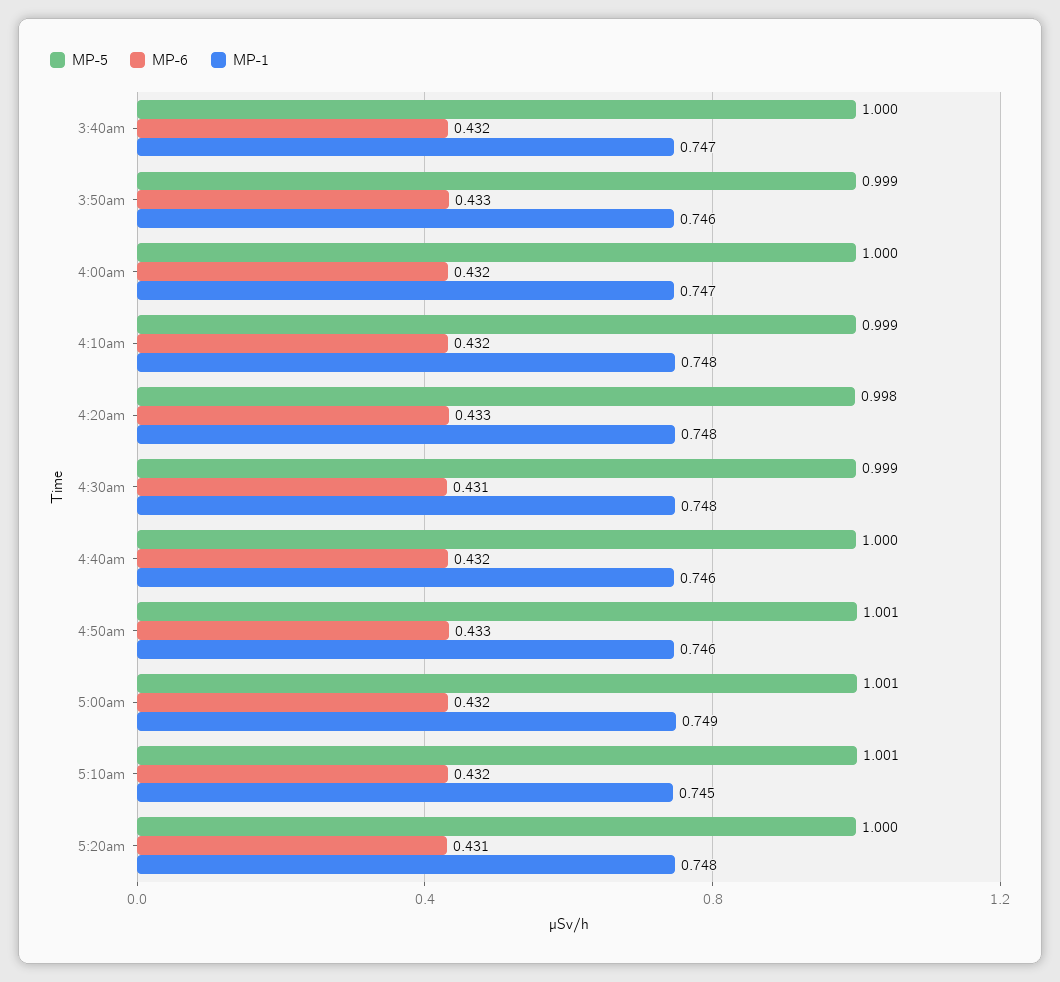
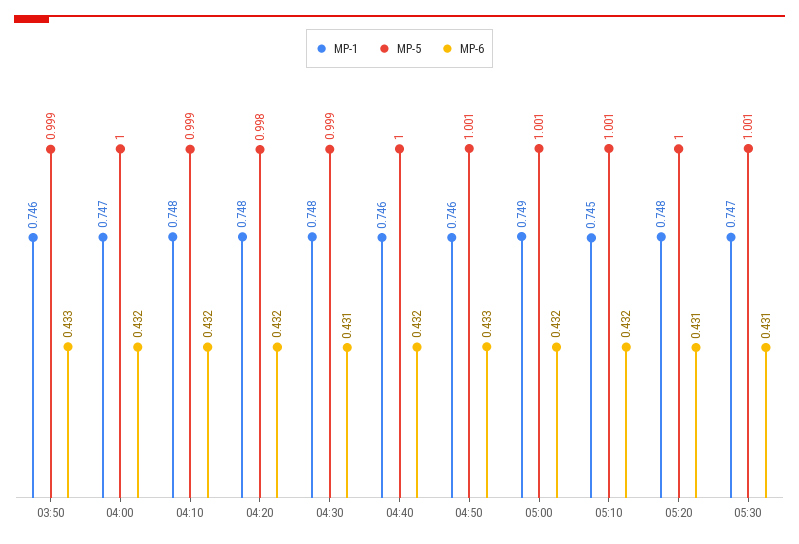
MP-5, 3:40am: 1 -> none
MP-6, 3:40am: 0.432 -> none
MP-1, 3:40am: 0.747 -> none
MP-6, 4:20am: 0.433 -> 0.432
MP-1, 05:30: none -> 0.747
MP-5, 05:30: none -> 1.001
MP-6, 05:30: none -> 0.431

